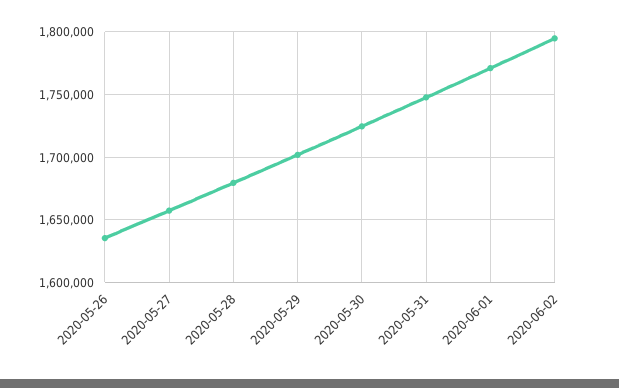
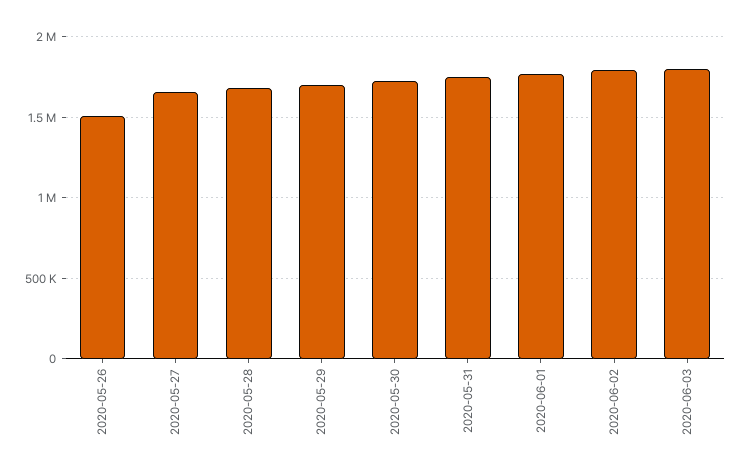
2020-05-26: 1635000 -> 1500000
2020-06-03: none -> 1800000

